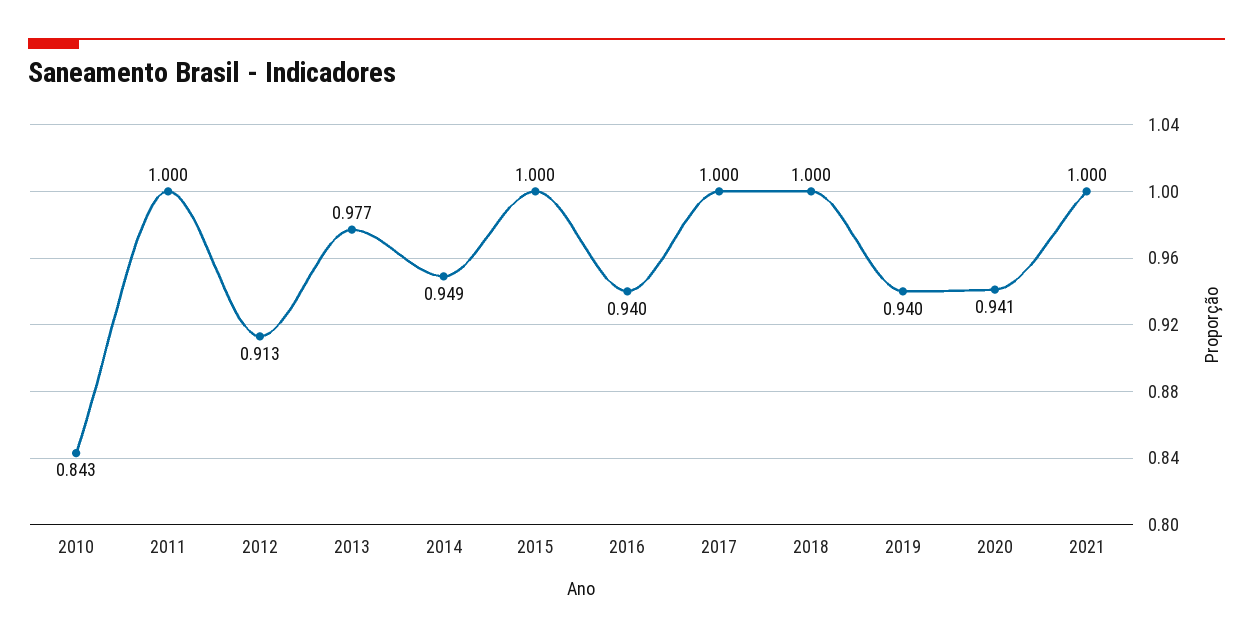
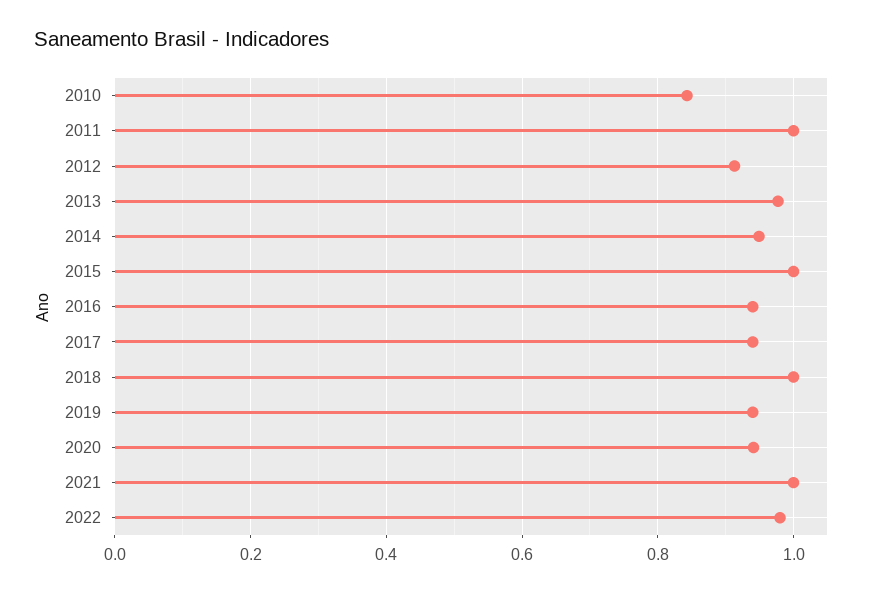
2017: 1 -> 0.94
2022: none -> 0.98

